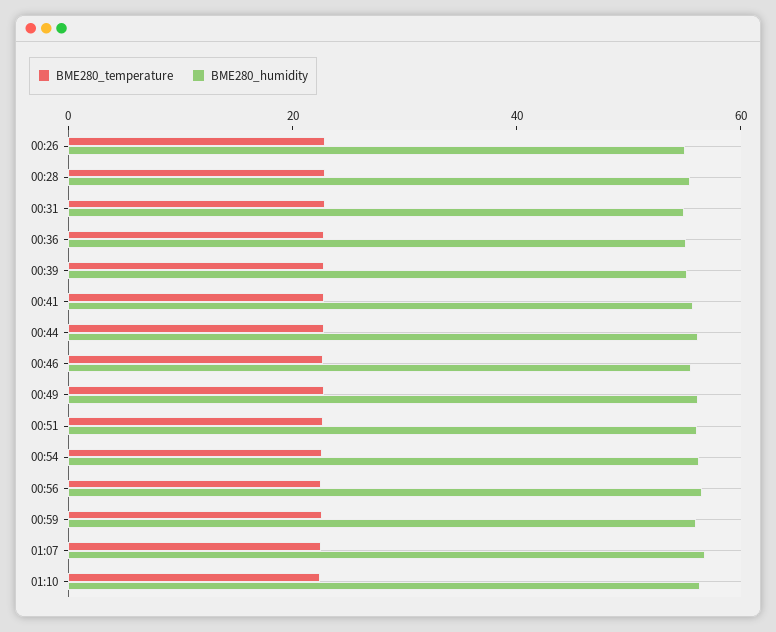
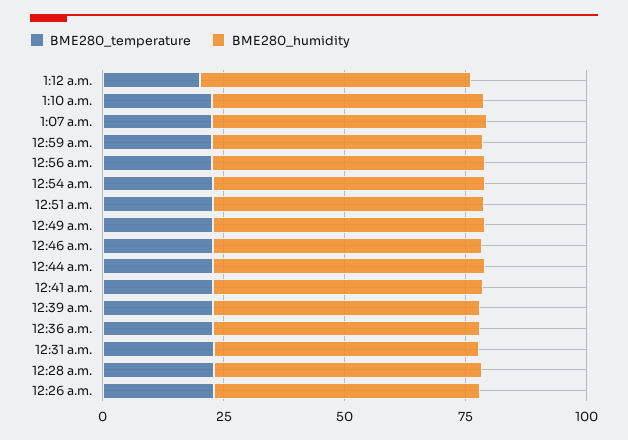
BME280_temperature, 1:12 a.m.: none -> 20
BME280_humidity, 1:12 a.m.: none -> 55

